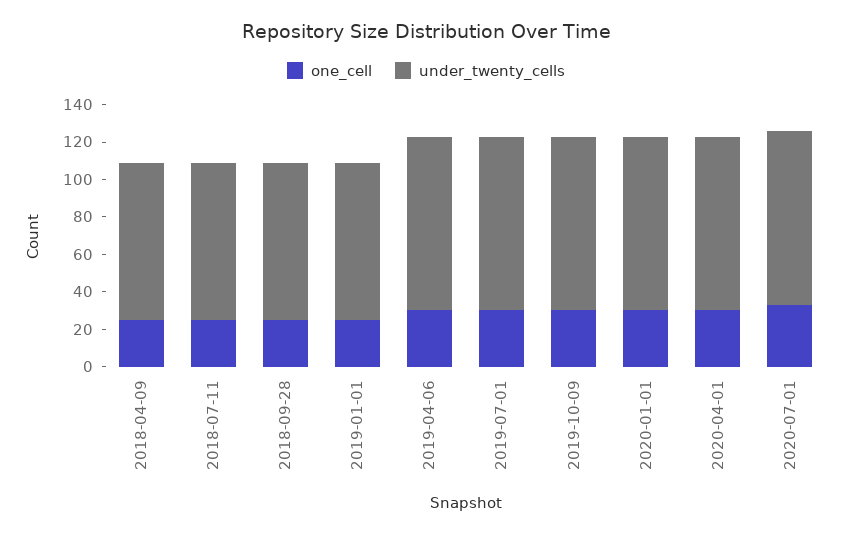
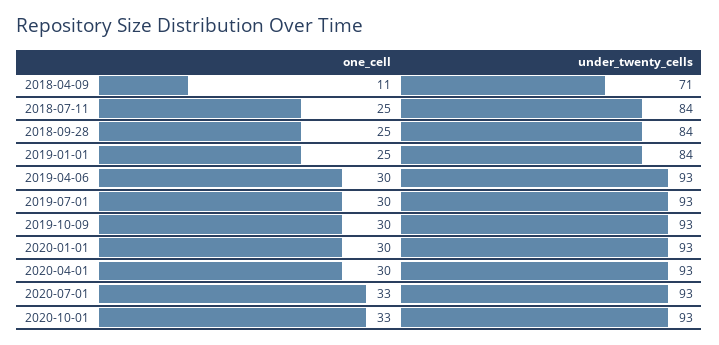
one_cell, 2018-04-09: 25 -> 11
under_twenty_cells, 2018-04-09: 85 -> 71
one_cell, 2020-10-01: none -> 33
under_twenty_cells, 2020-10-01: none -> 93

